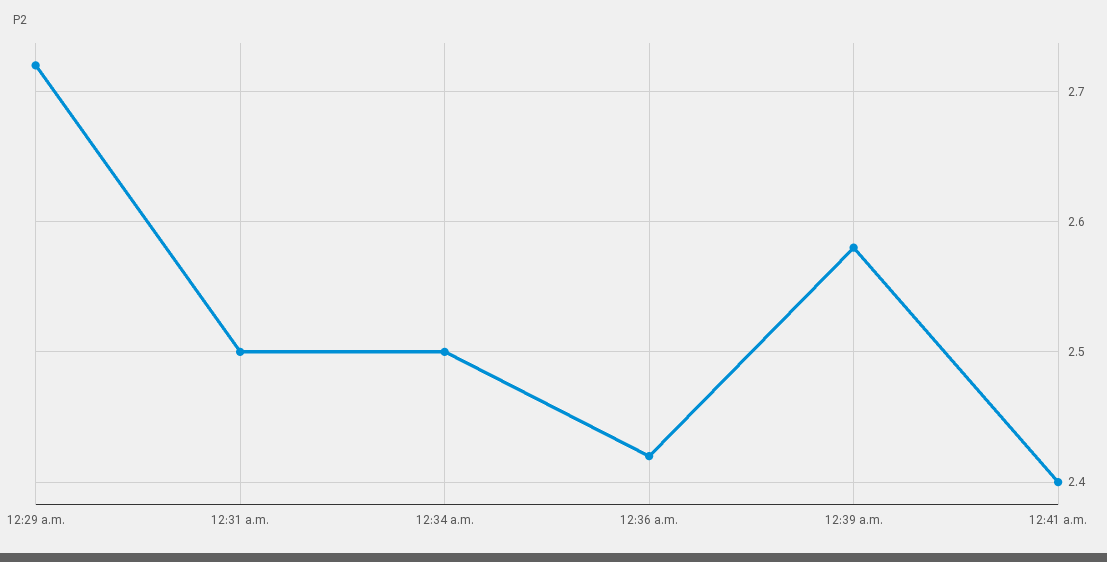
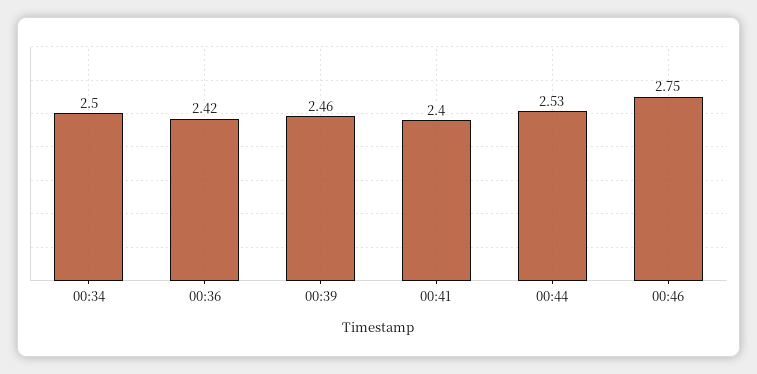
12:29 a.m.: 2.72 -> none
12:31 a.m.: 2.5 -> none
12:39 a.m.: 2.58 -> 2.46
00:44: none -> 2.53
00:46: none -> 2.75

